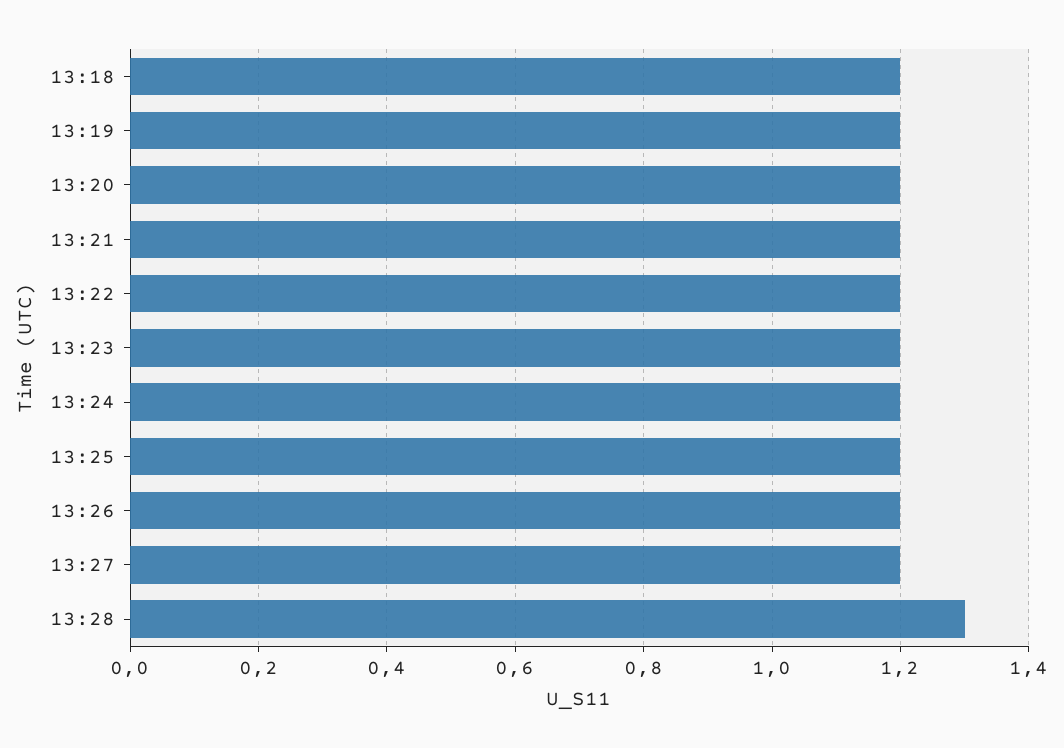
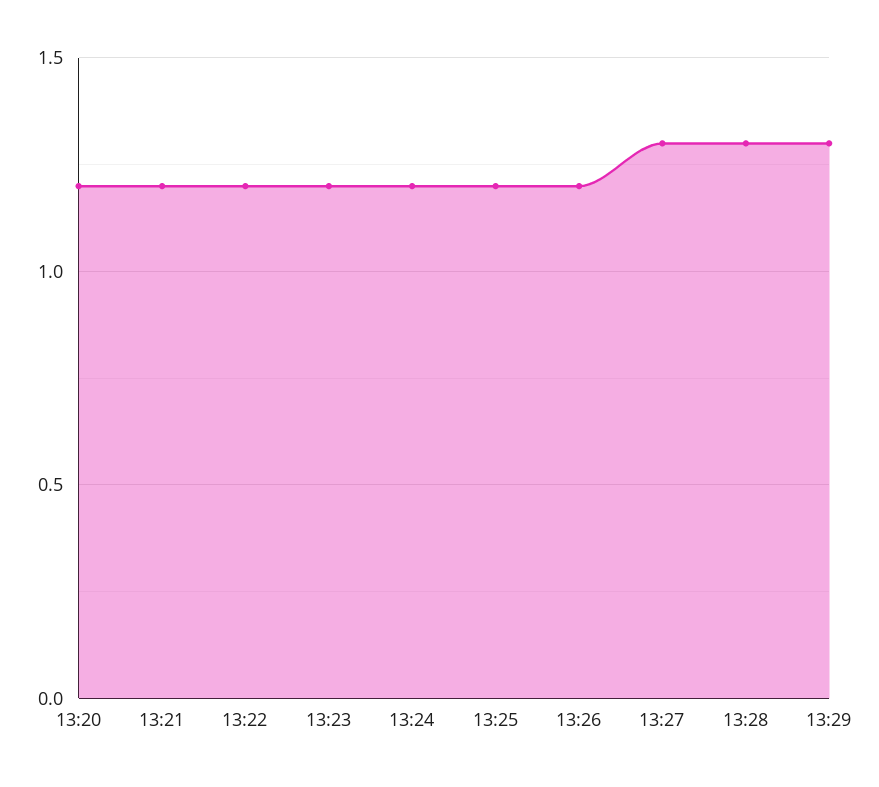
13:18: 1.2 -> none
13:19: 1.2 -> none
13:27: 1.2 -> 1.3
13:29: none -> 1.3

